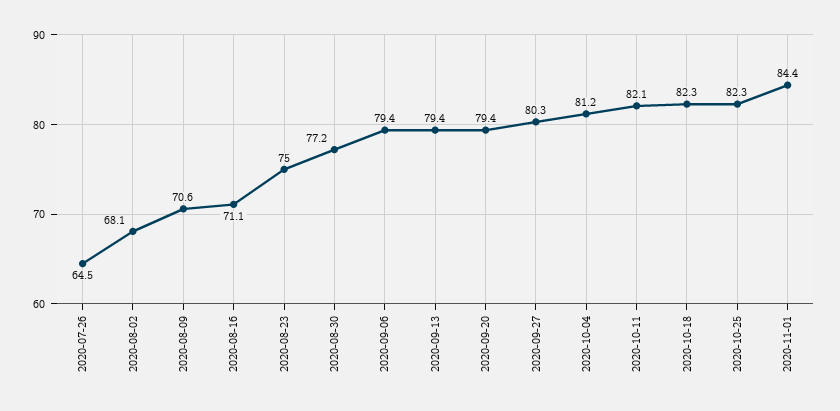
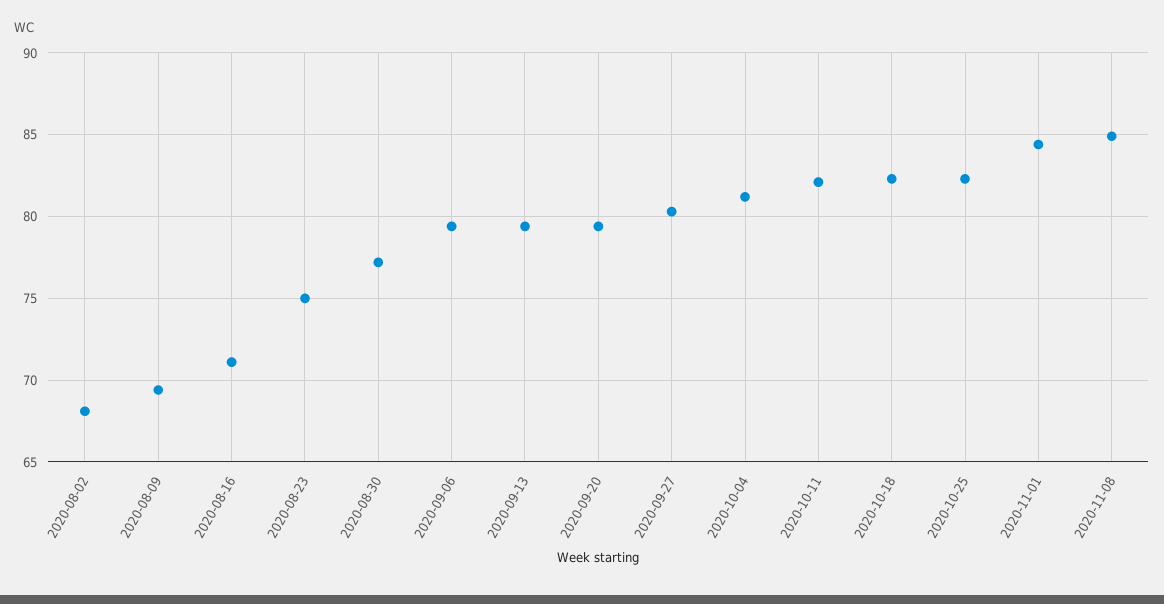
2020-07-26: 64.5 -> none
2020-08-09: 70.6 -> 69.5
2020-11-08: none -> 85

